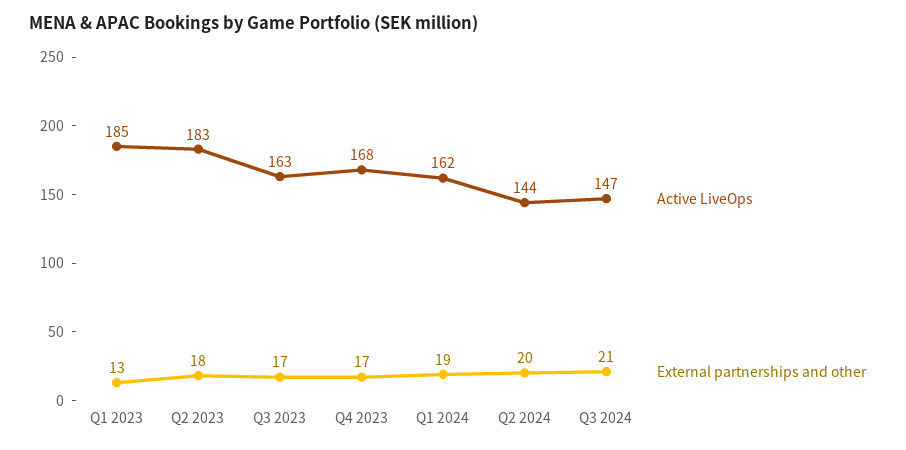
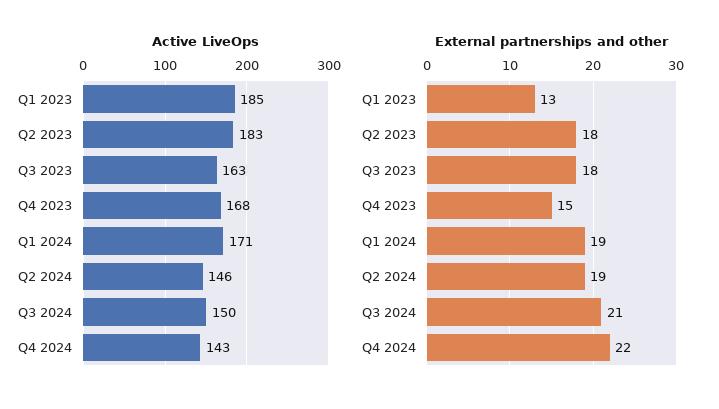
External partnerships and other, Q3 2023: 17 -> 18
External partnerships and other, Q4 2023: 17 -> 15
Active LiveOps, Q1 2024: 162 -> 171
Active LiveOps, Q2 2024: 144 -> 146
External partnerships and other, Q2 2024: 20 -> 19
Active LiveOps, Q3 2024: 147 -> 150
Active LiveOps, Q4 2024: none -> 143
External partnerships and other, Q4 2024: none -> 22

